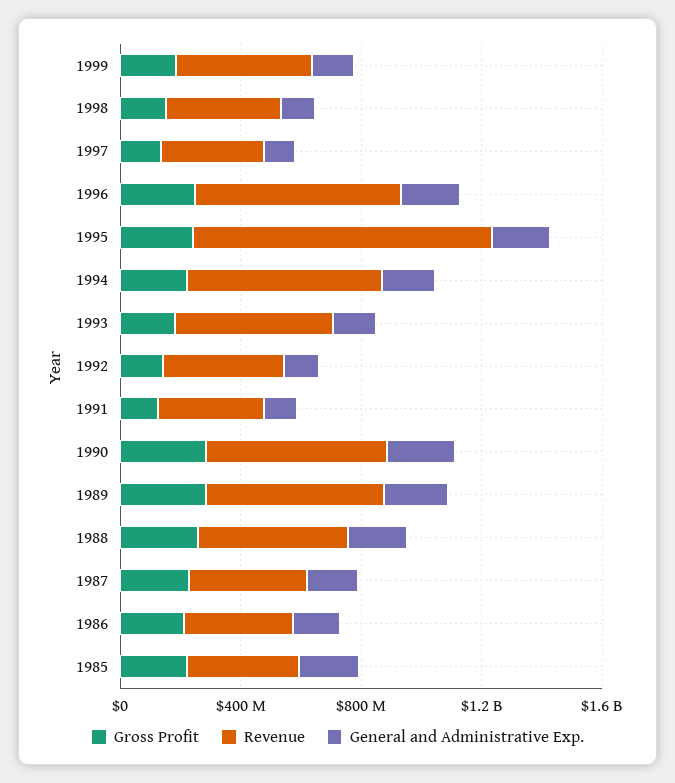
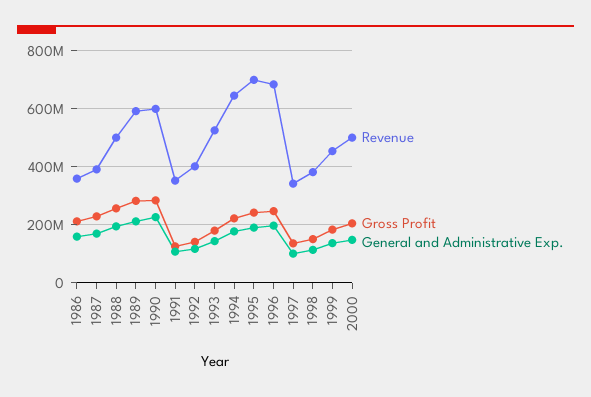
Revenue, 1995: 1000000000 -> 700000000
Gross Profit, 1985: 200000000 -> none
Revenue, 1985: 400000000 -> none
General and Administrative Exp., 1985: 200000000 -> none
Revenue, 2000: none -> 500000000
Gross Profit, 2000: none -> 200000000
General and Administrative Exp., 2000: none -> 150000000

